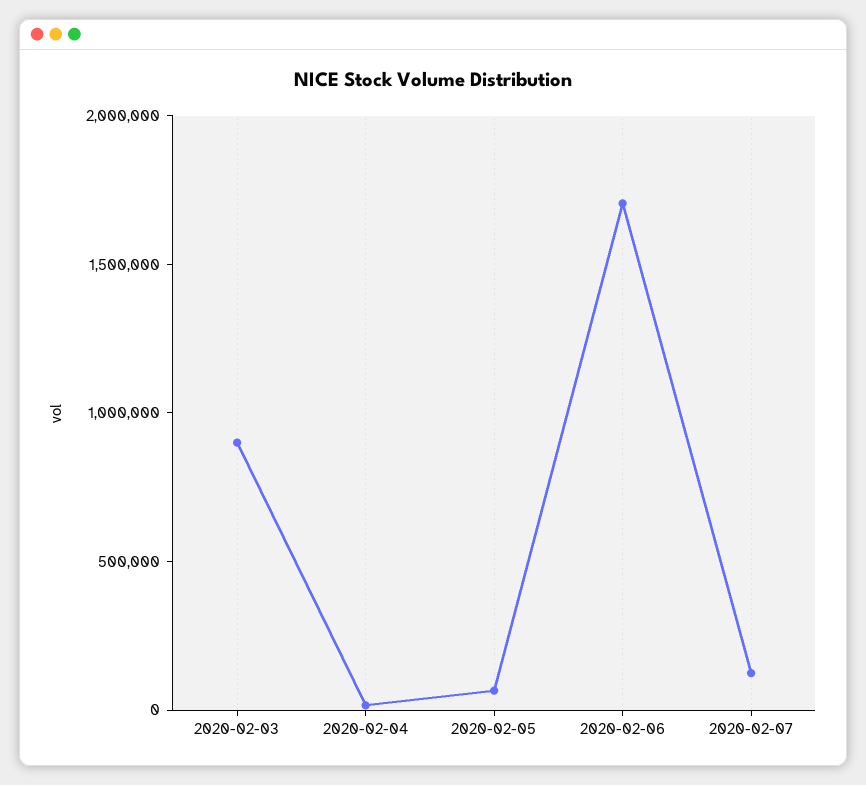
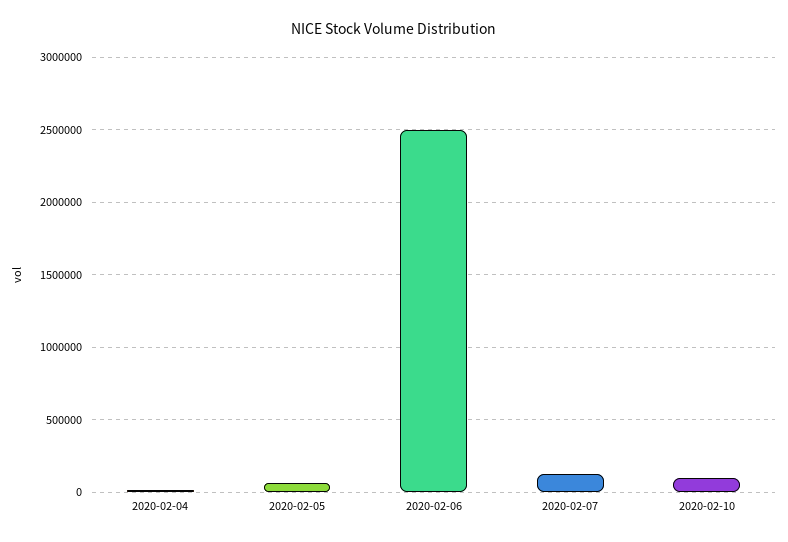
2020-02-03: 900000 -> none
2020-02-06: 1700000 -> 2500000
2020-02-10: none -> 100000

